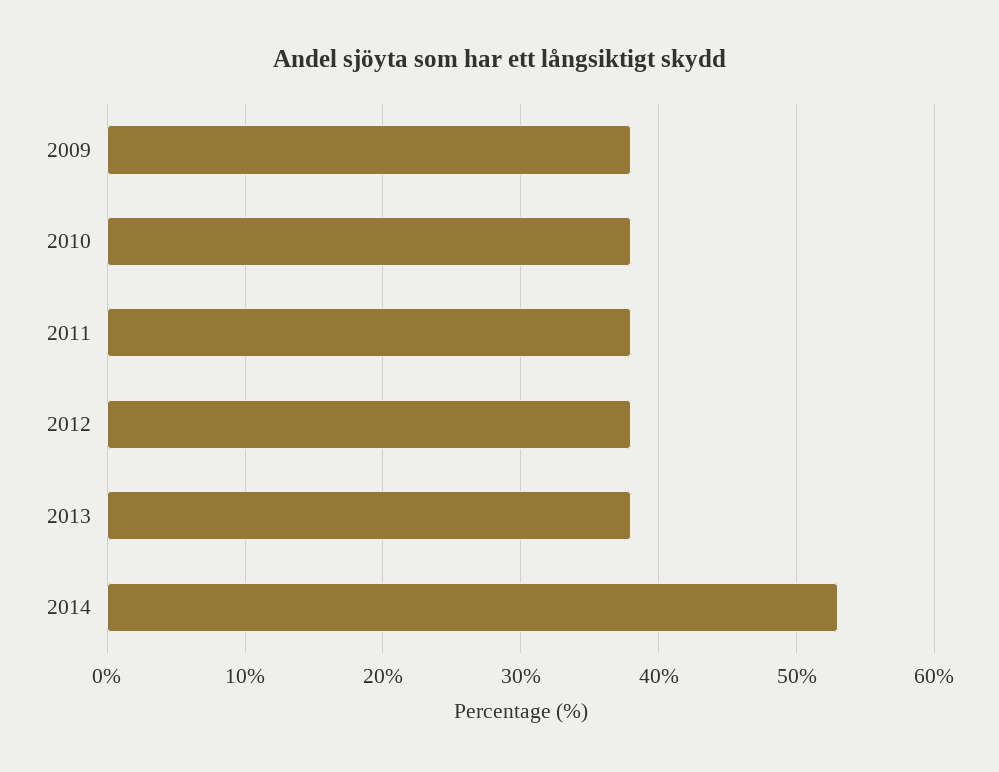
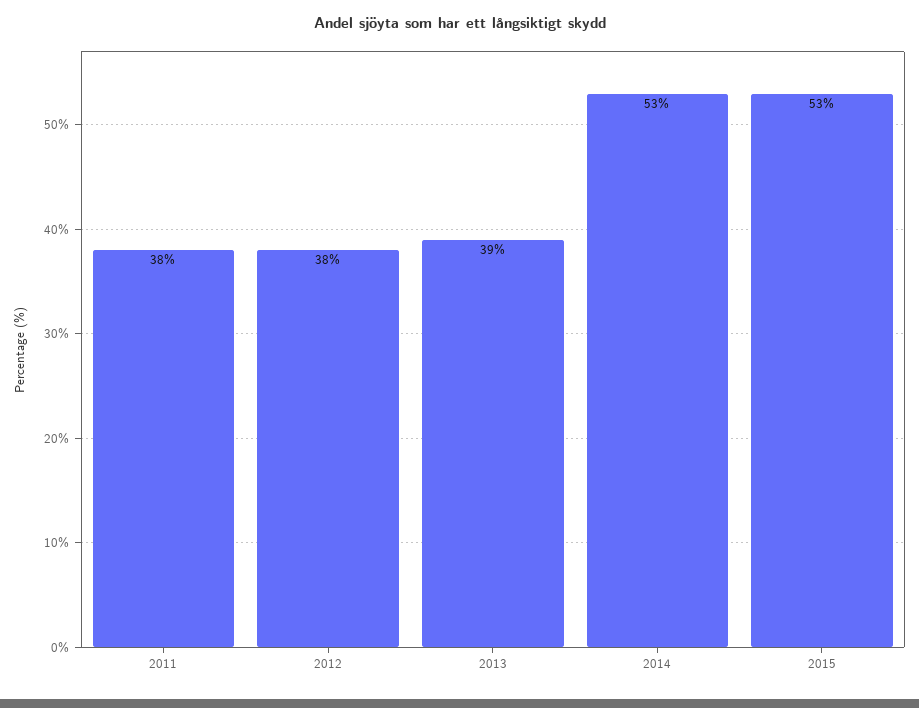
2009: 38 -> none
2010: 38 -> none
2013: 38 -> 39
2015: none -> 53

